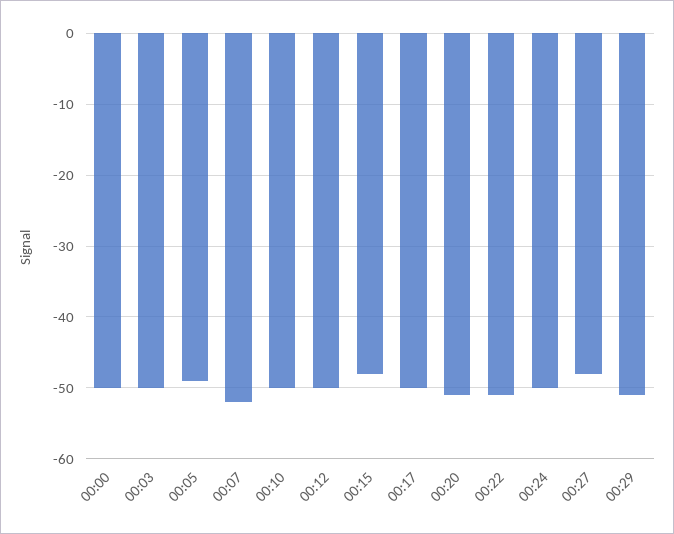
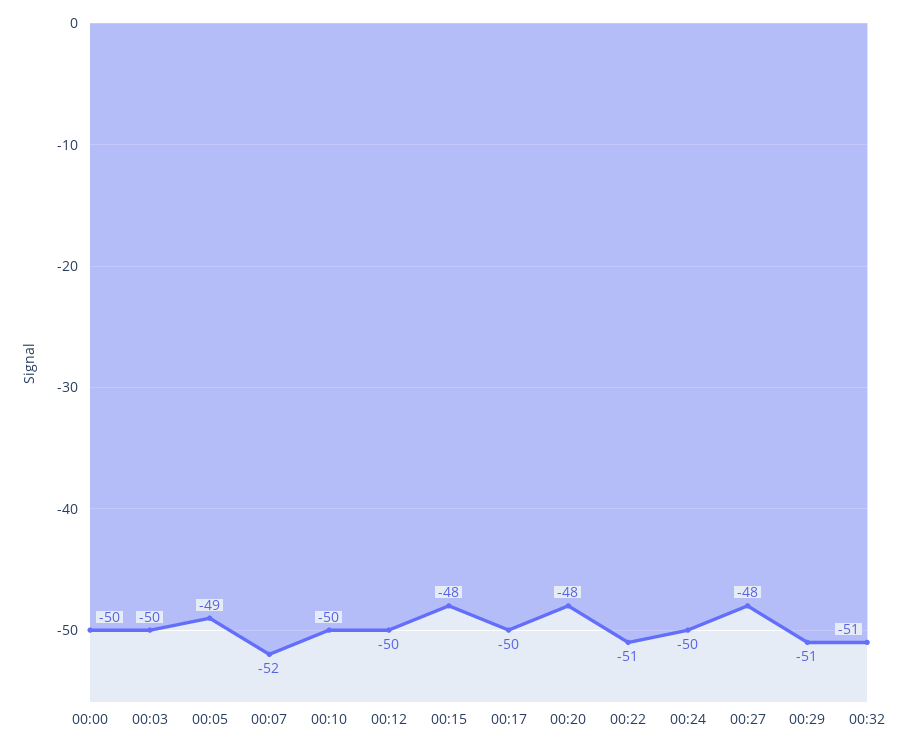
00:20: -51 -> -48
00:32: none -> -51

